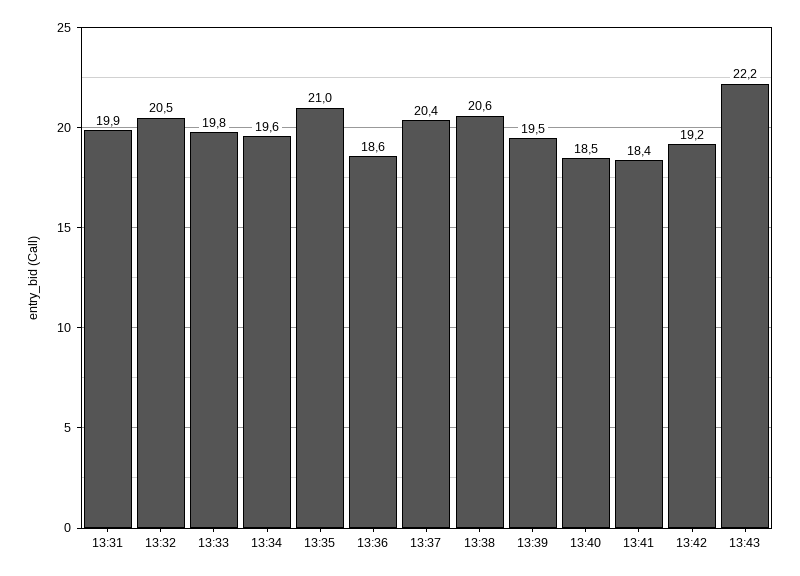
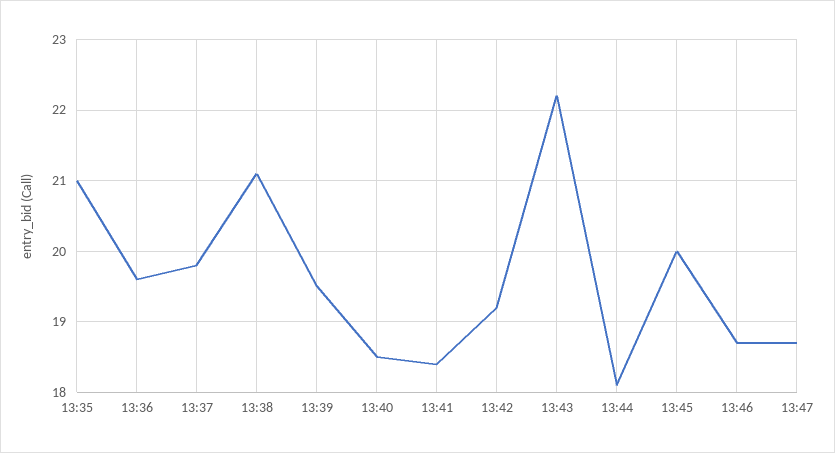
13:31: 19.9 -> none
13:32: 20.5 -> none
13:33: 19.8 -> none
13:34: 19.6 -> none
13:36: 18.6 -> 19.6
13:37: 20.4 -> 19.8
13:38: 20.6 -> 21.1
13:44: none -> 18.1
13:45: none -> 20
13:46: none -> 18.7
13:47: none -> 18.7

